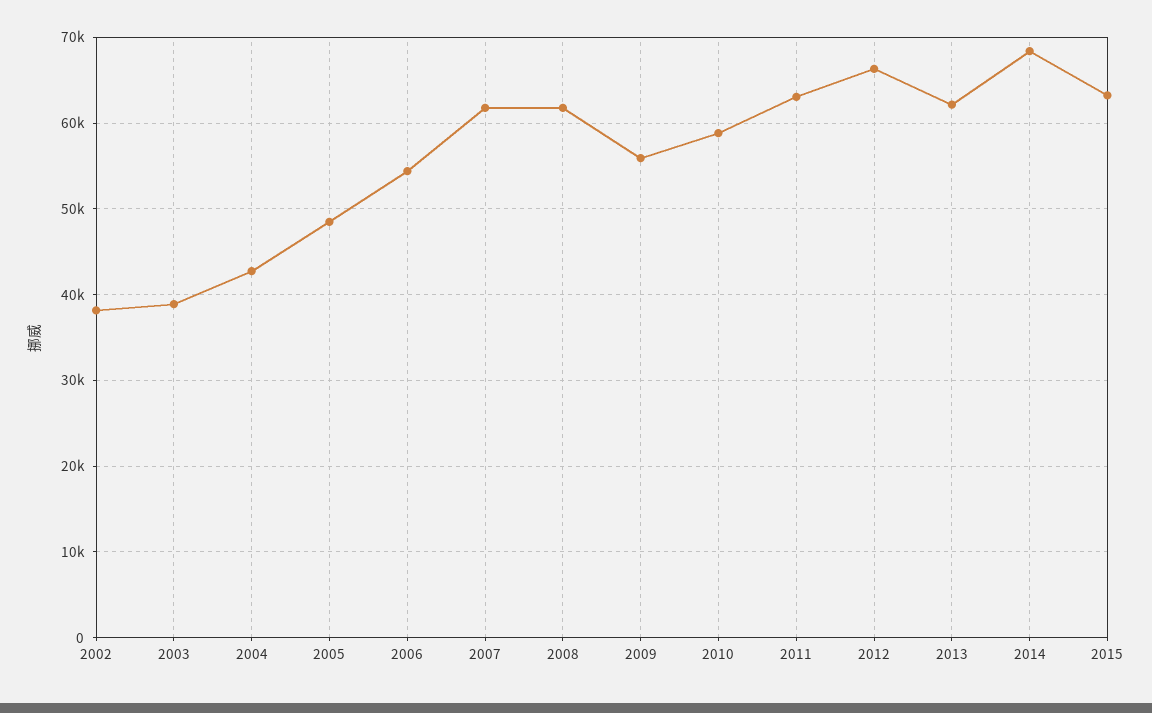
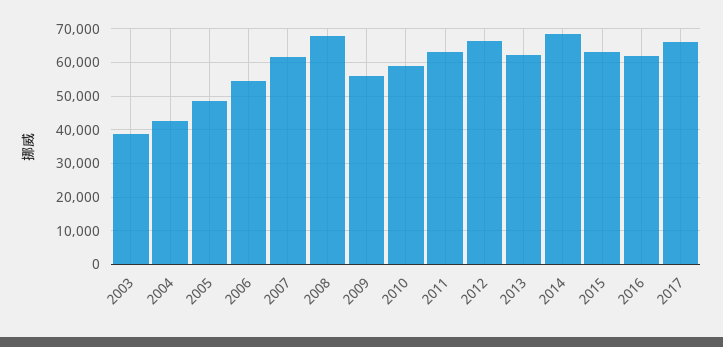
2002: 38000 -> none
2008: 62000 -> 68000
2016: none -> 62000
2017: none -> 66000

